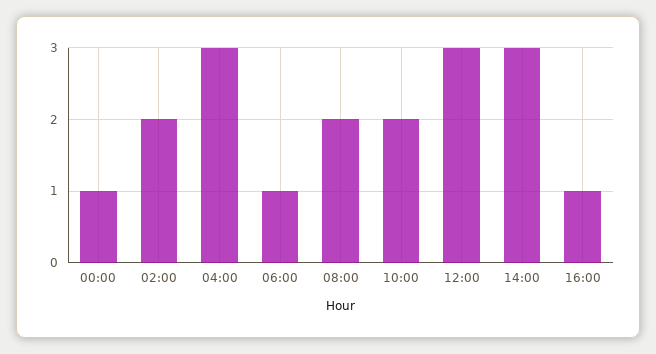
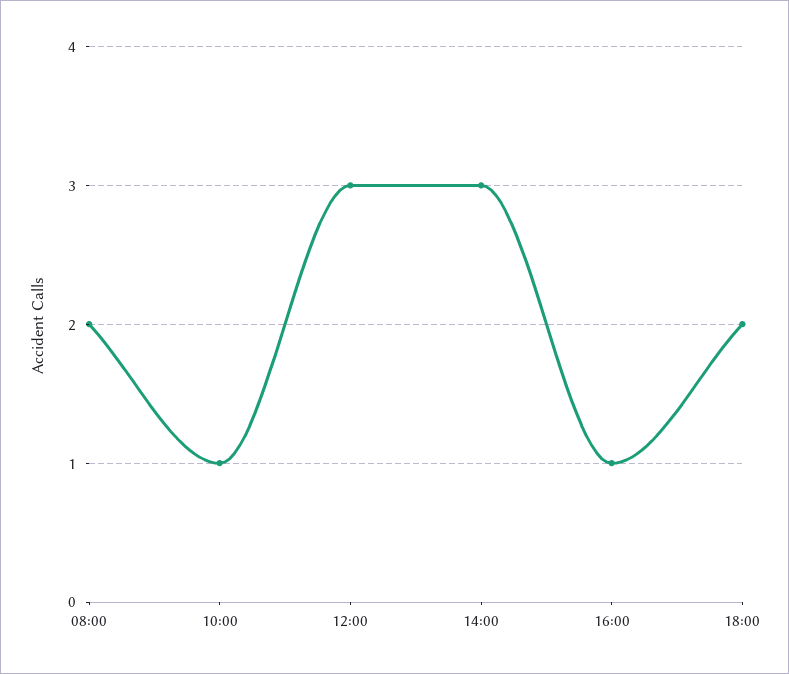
00:00: 1 -> none
02:00: 2 -> none
04:00: 3 -> none
06:00: 1 -> none
10:00: 2 -> 1
18:00: none -> 2

